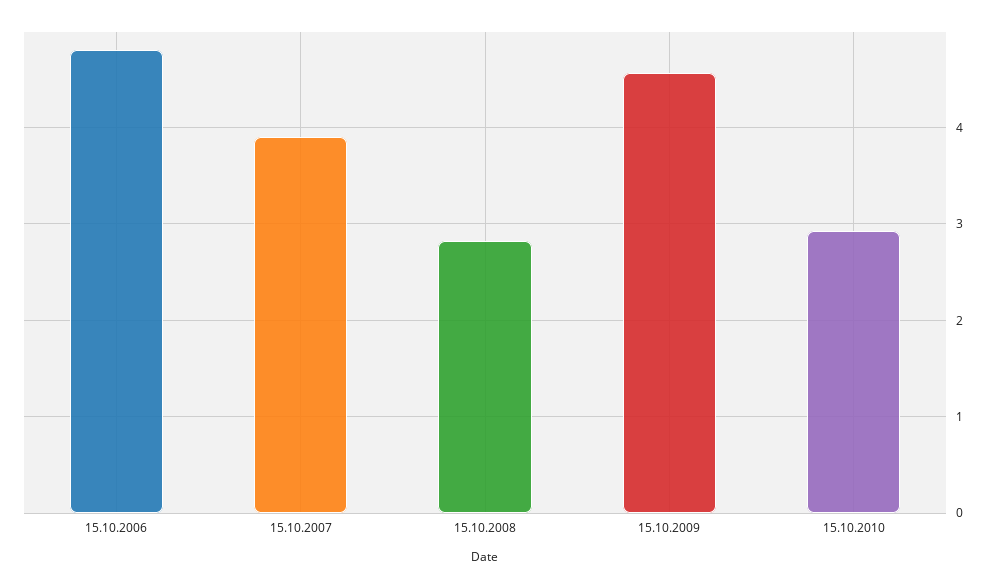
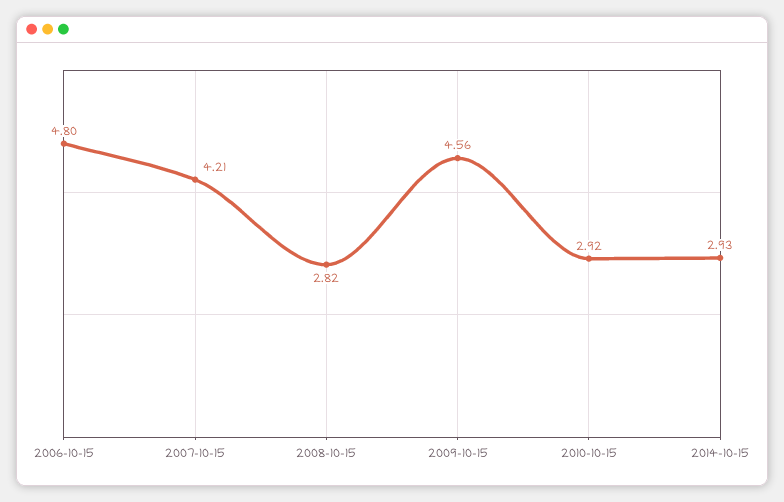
15.10.2007: 3.9 -> 4.21
2014-10-15: none -> 2.93

